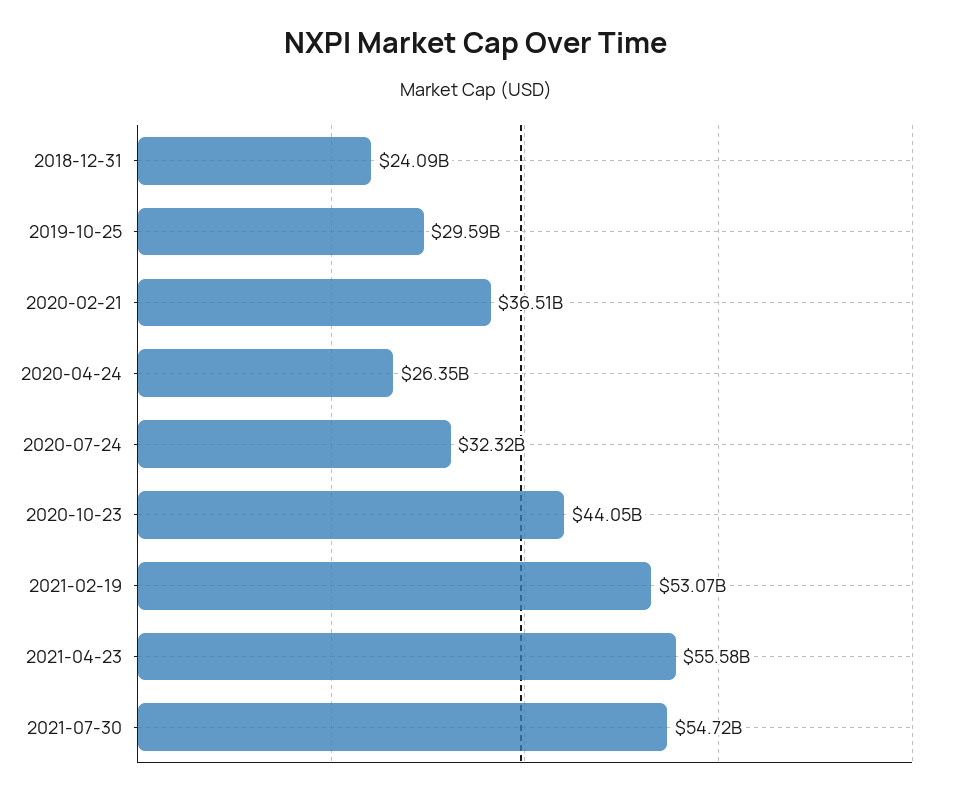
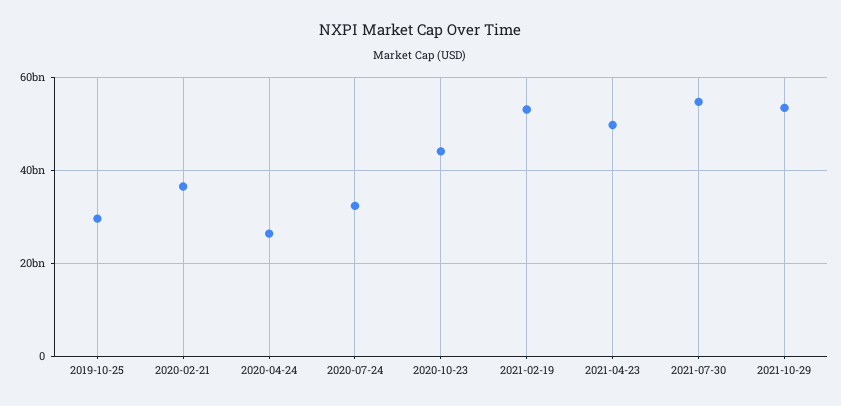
2018-12-31: 24090000000 -> none
2021-04-23: 55580000000 -> 50000000000
2021-10-29: none -> 54000000000

